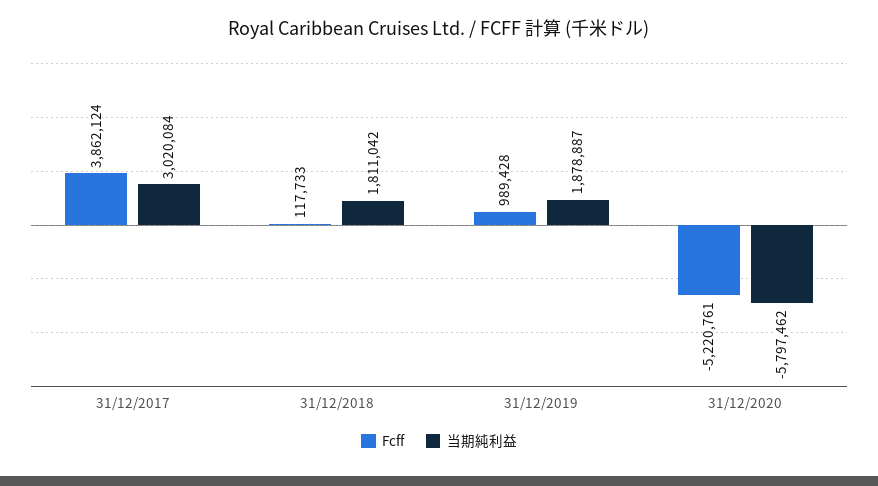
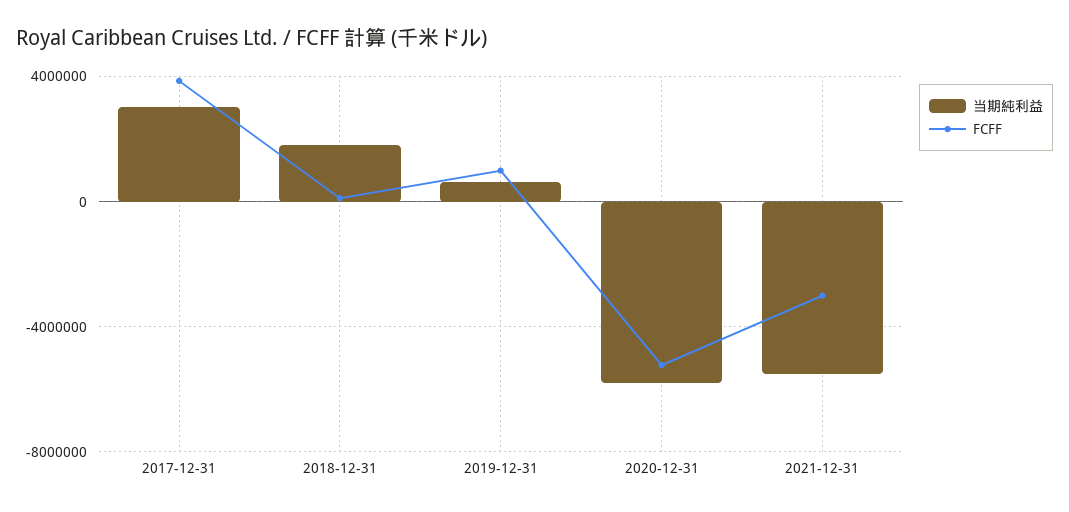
当期純利益, 31/12/2019: 1878887 -> 500000
当期純利益, 2021-12-31: none -> -5500000
Fcff, 2021-12-31: none -> -3000000

